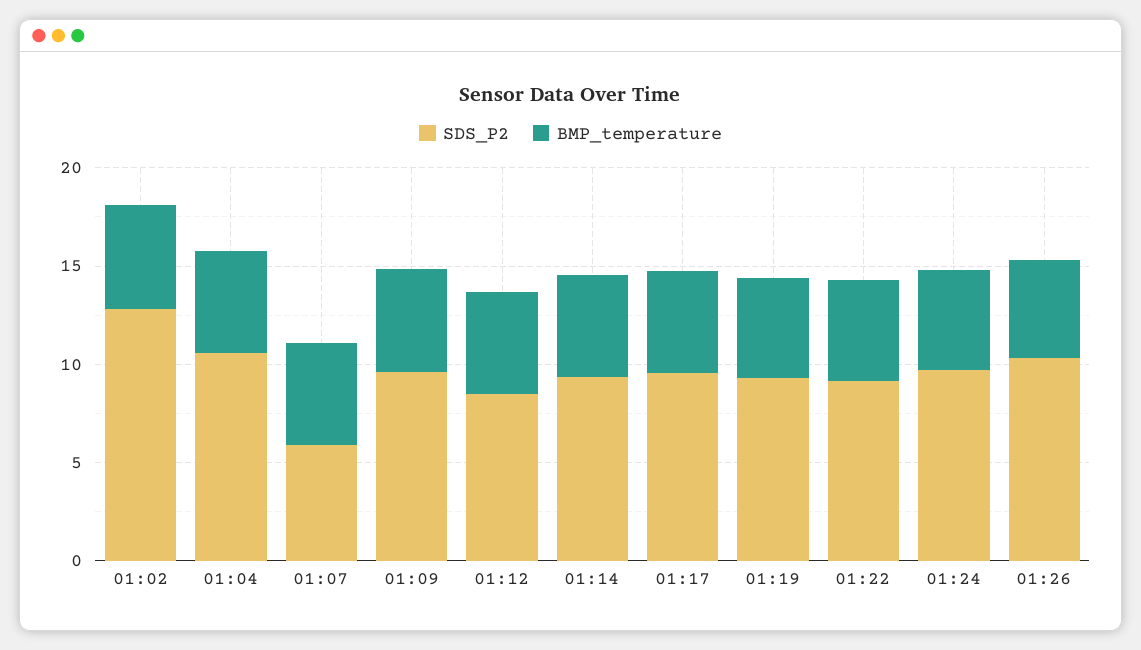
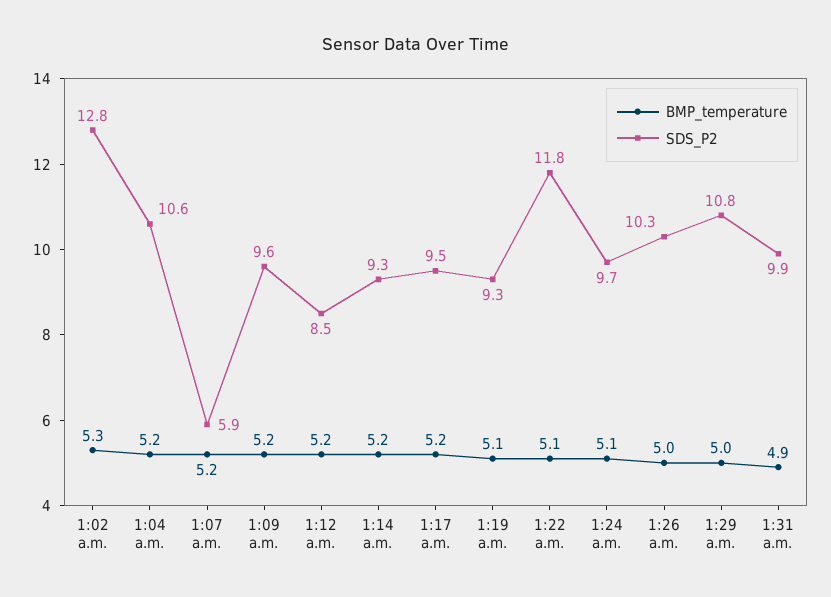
SDS_P2, 01:22: 9 -> 11.8
BMP_temperature, 1:29 a.m.: none -> 5
SDS_P2, 1:29 a.m.: none -> 10.8
BMP_temperature, 1:31 a.m.: none -> 4.9
SDS_P2, 1:31 a.m.: none -> 9.9

